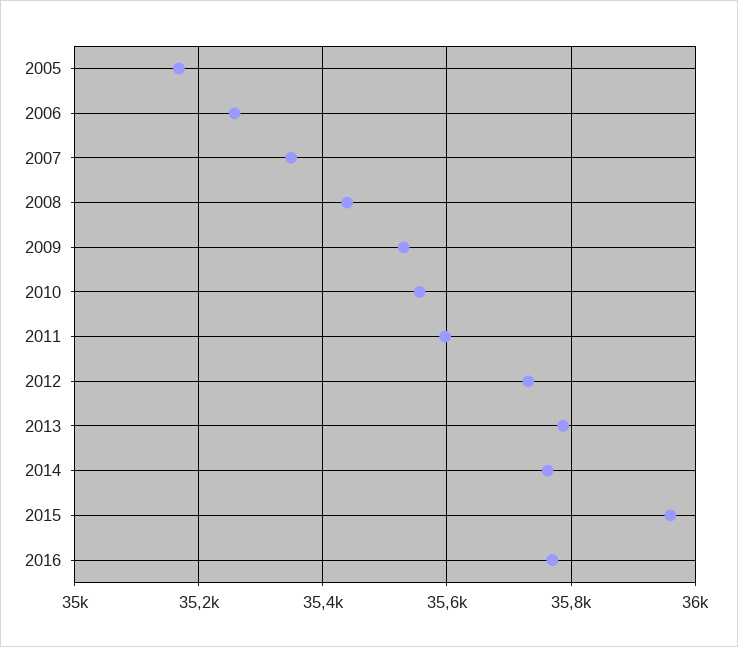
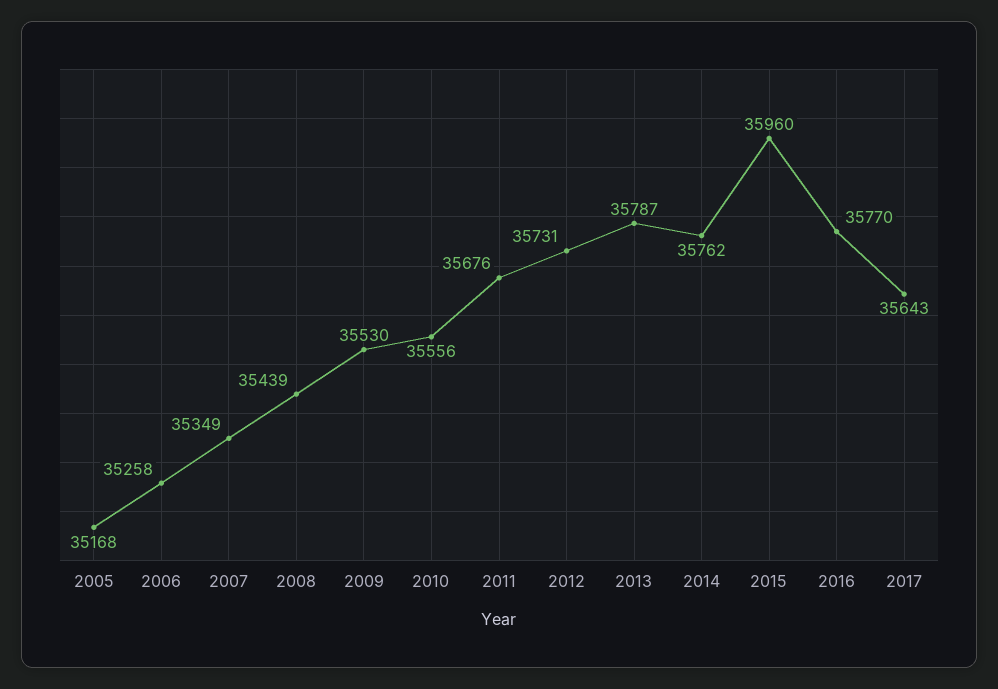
2011: 35600 -> 35676
2017: none -> 35643

